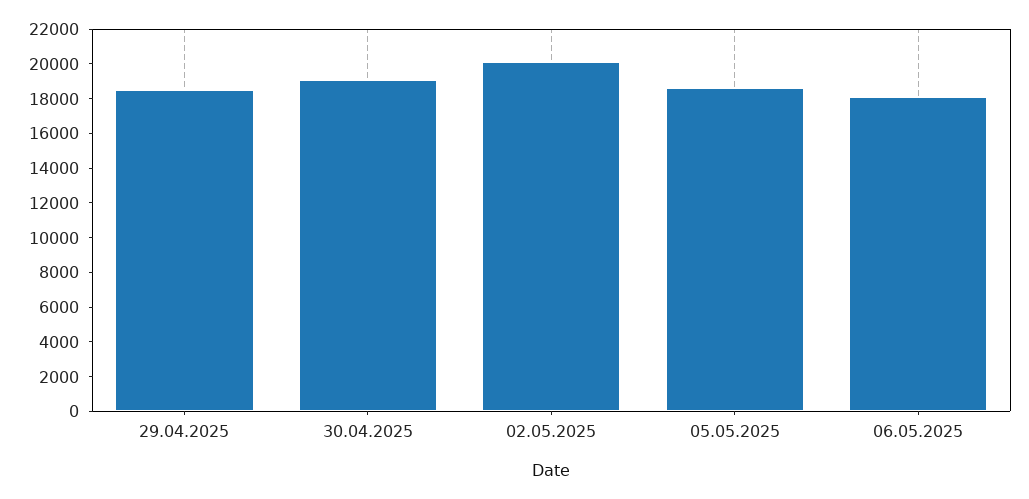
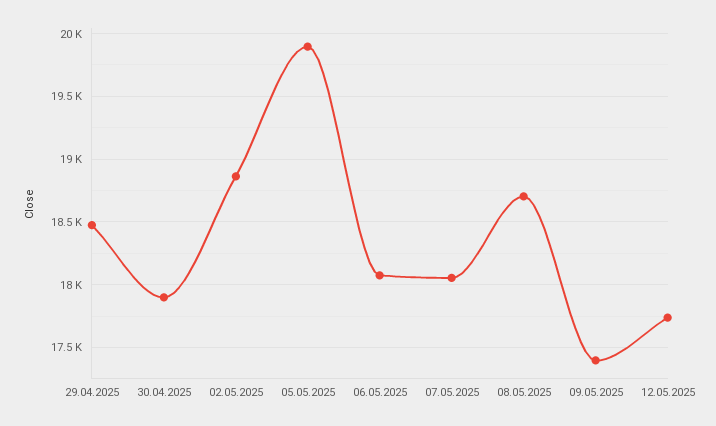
30.04.2025: 19000 -> 17900
02.05.2025: 20000 -> 18850
05.05.2025: 18500 -> 19900
07.05.2025: none -> 18050
08.05.2025: none -> 18700
09.05.2025: none -> 17400
12.05.2025: none -> 17750

